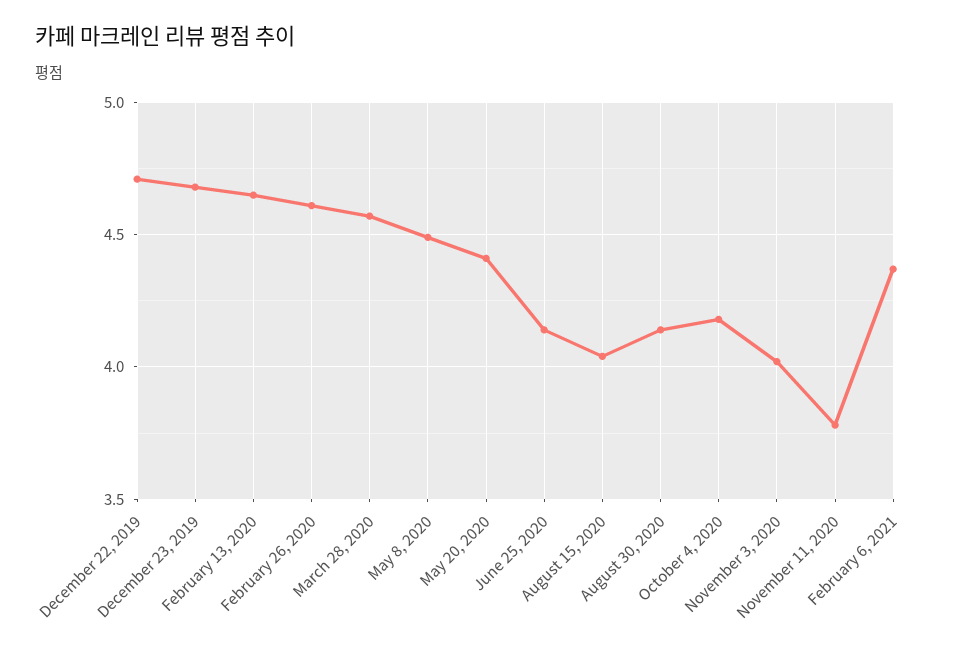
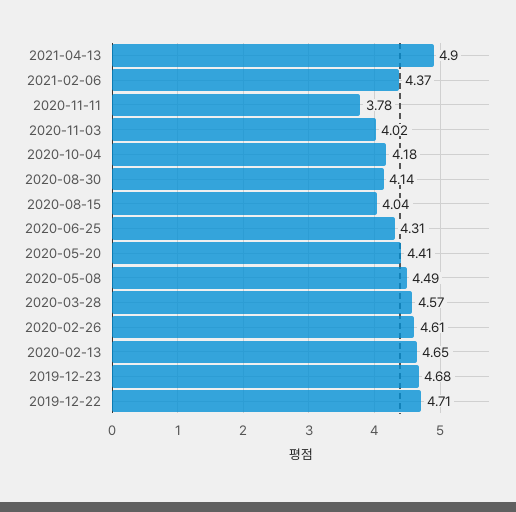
June 25, 2020: 4.15 -> 4.31
2021-04-13: none -> 4.9

